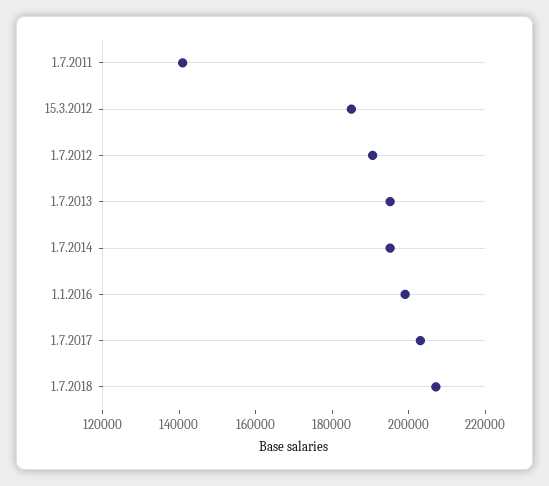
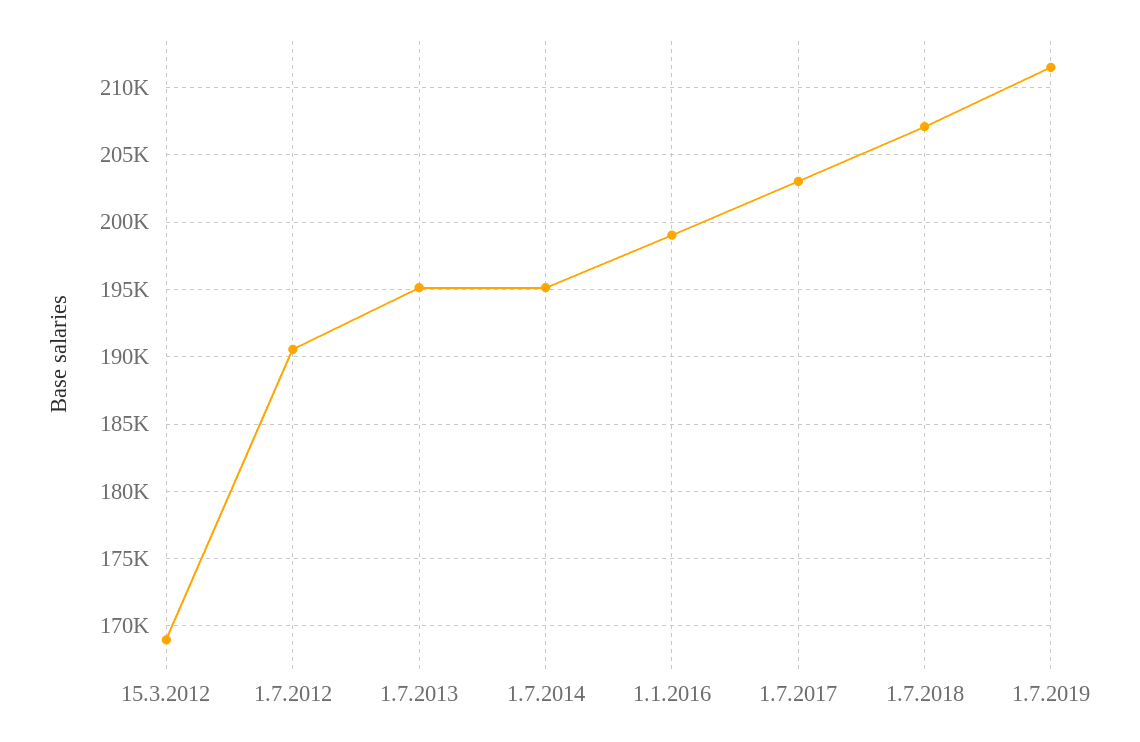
1.7.2011: 140000 -> none
15.3.2012: 185000 -> 169000
1.7.2019: none -> 211500

